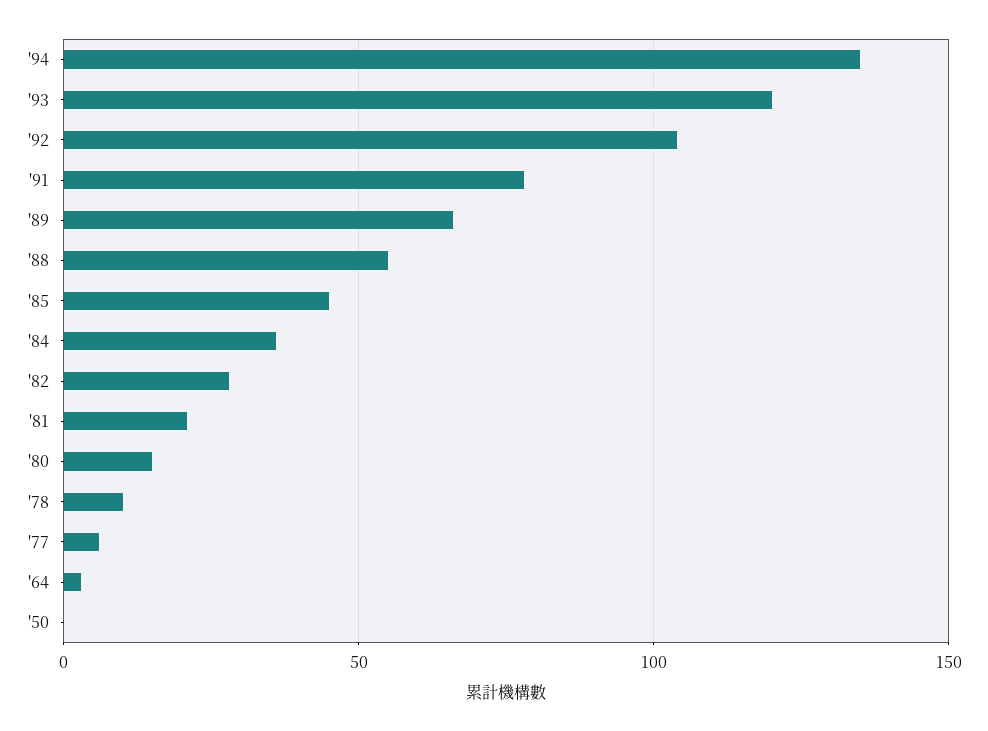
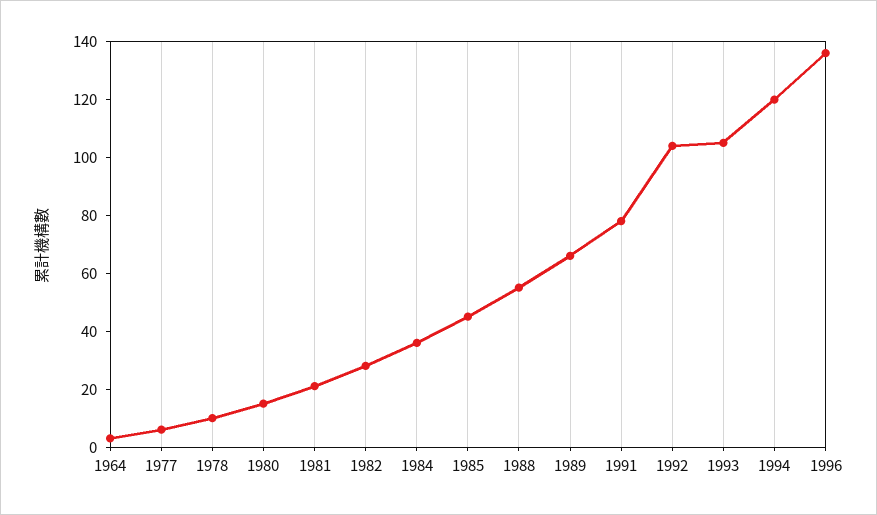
'94: 135 -> 120
'93: 120 -> 105
'50: 0 -> none
1996: none -> 135

